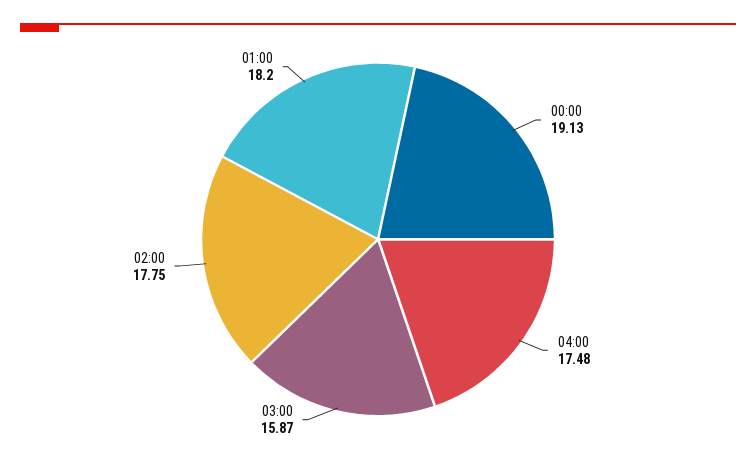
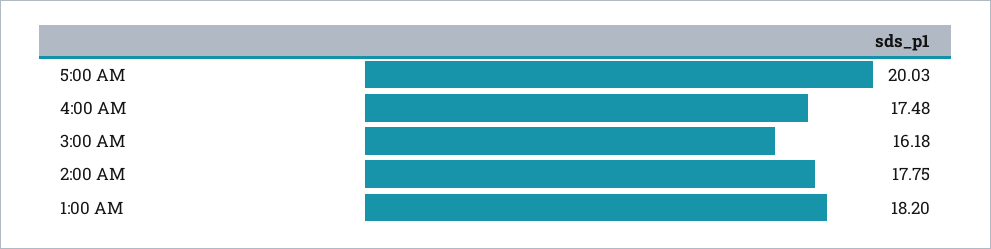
00:00: 19.13 -> none
03:00: 15.87 -> 16.18
5:00 AM: none -> 20.03

